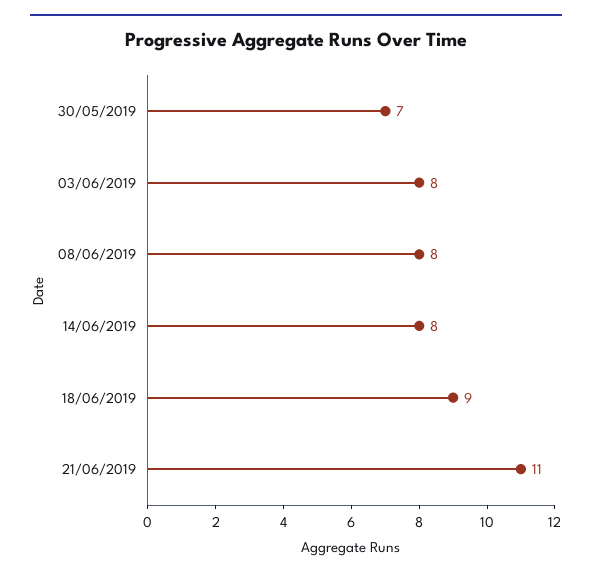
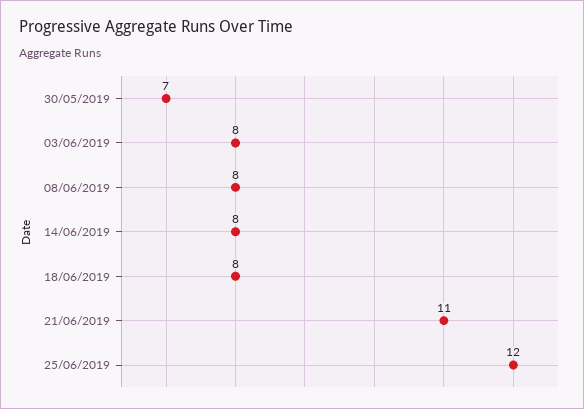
18/06/2019: 9 -> 8
25/06/2019: none -> 12

